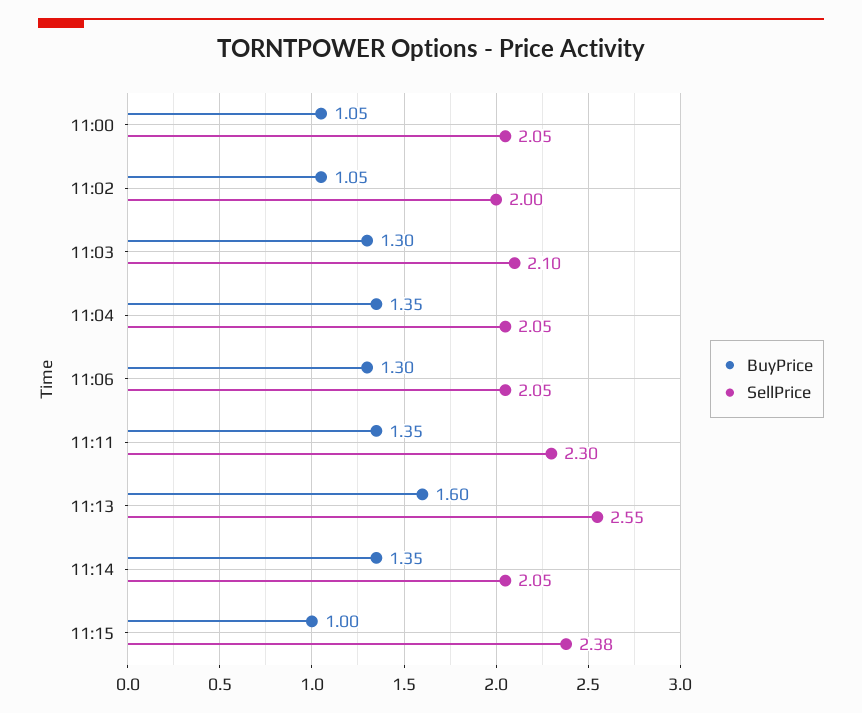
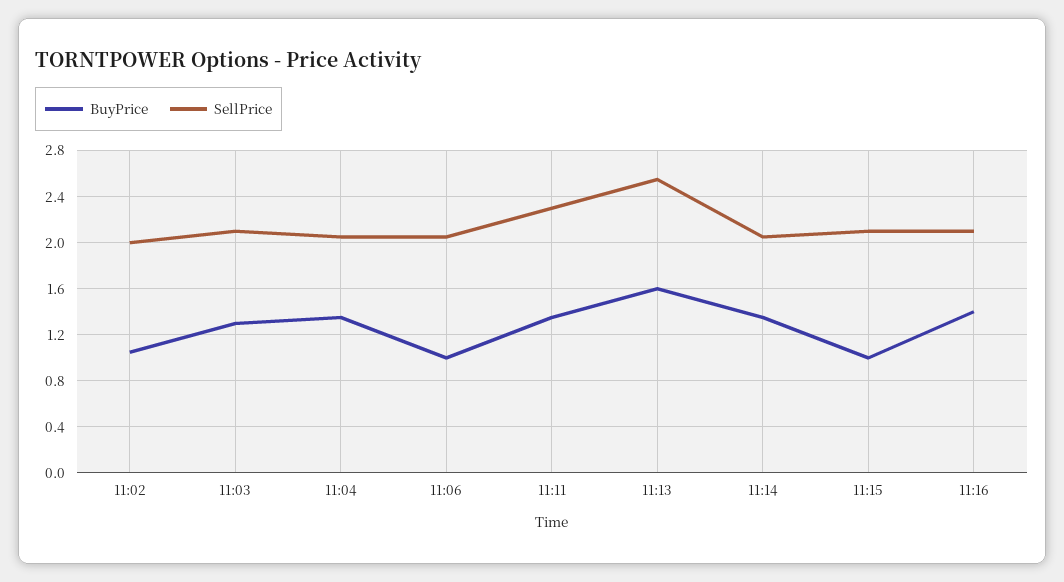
BuyPrice, 11:00: 1.05 -> none
SellPrice, 11:00: 2.05 -> none
BuyPrice, 11:06: 1.3 -> 1
SellPrice, 11:15: 2.38 -> 2.1
BuyPrice, 11:16: none -> 1.4
SellPrice, 11:16: none -> 2.1

